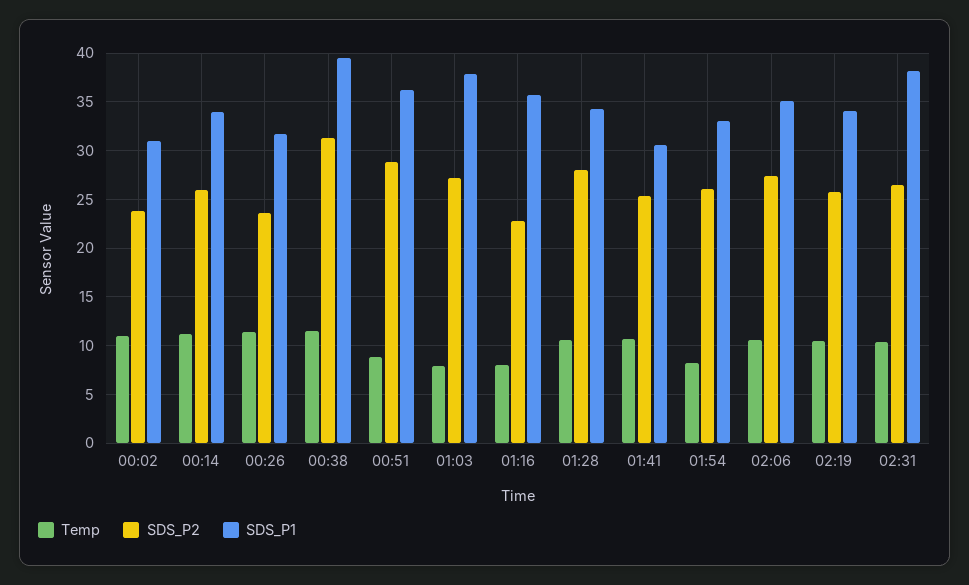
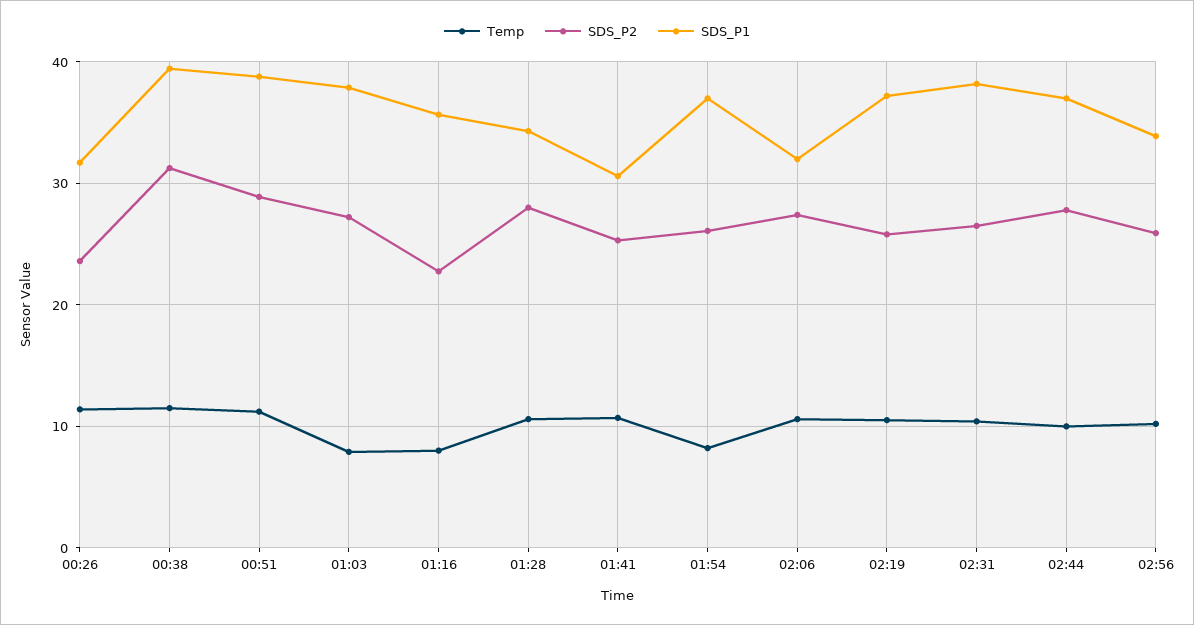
Temp, 00:02: 11 -> none
SDS_P2, 00:02: 24 -> none
SDS_P1, 00:02: 31 -> none
Temp, 00:14: 11 -> none
SDS_P2, 00:14: 26 -> none
SDS_P1, 00:14: 34 -> none
Temp, 00:51: 9 -> 11
SDS_P1, 00:51: 36 -> 39
SDS_P1, 01:54: 33 -> 37
SDS_P1, 02:06: 35 -> 32
SDS_P1, 02:19: 34 -> 37
Temp, 02:44: none -> 10
SDS_P2, 02:44: none -> 28
SDS_P1, 02:44: none -> 37
Temp, 02:56: none -> 10
SDS_P2, 02:56: none -> 26
SDS_P1, 02:56: none -> 34

